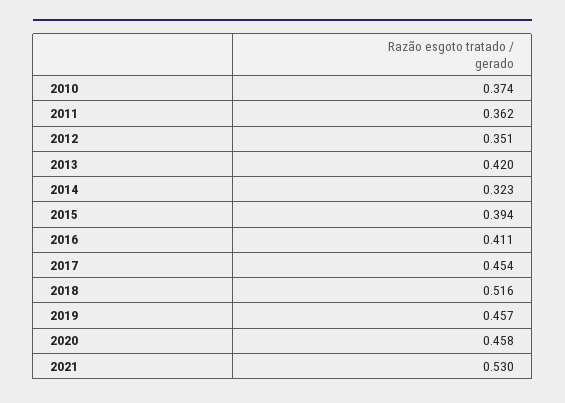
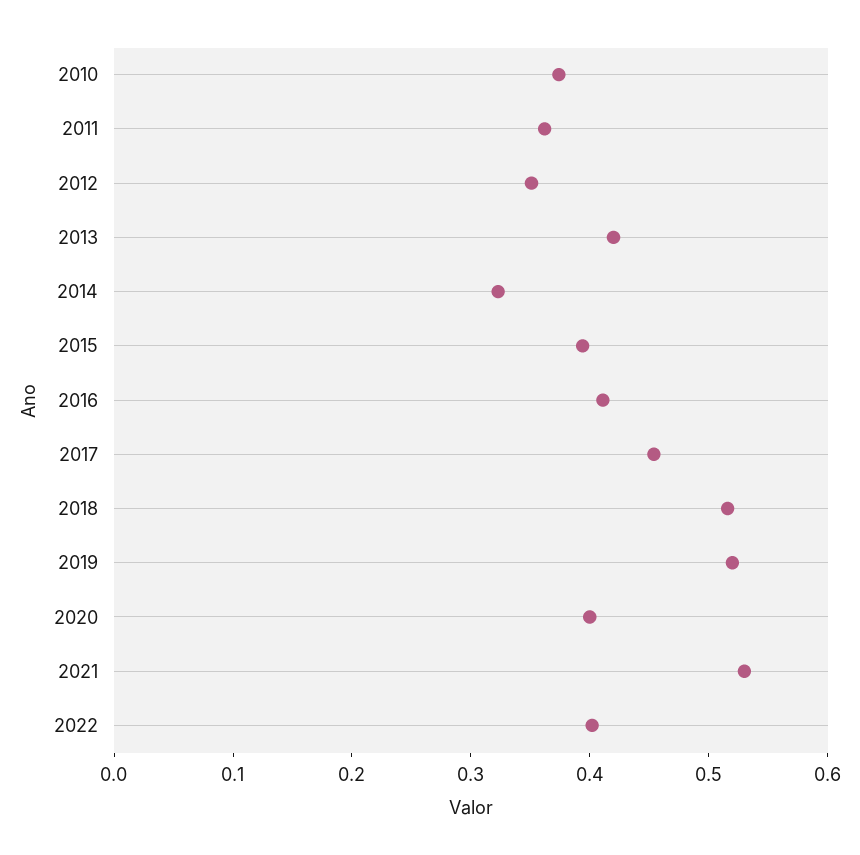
2019: 0.457 -> 0.52
2020: 0.458 -> 0.4
2022: none -> 0.4

